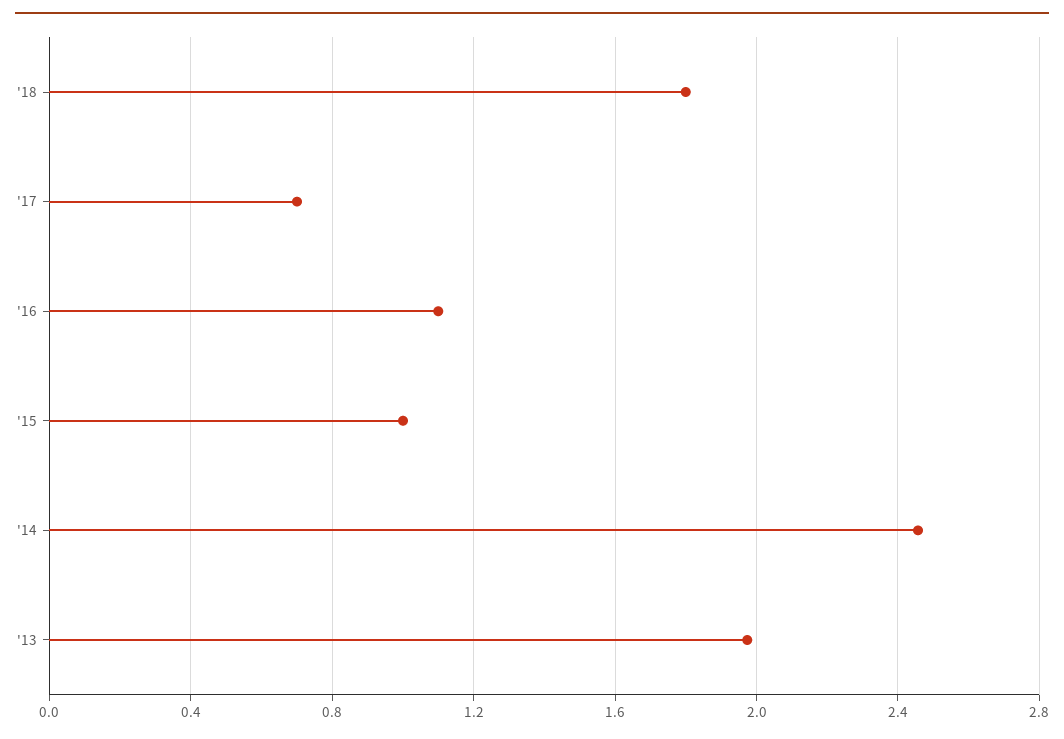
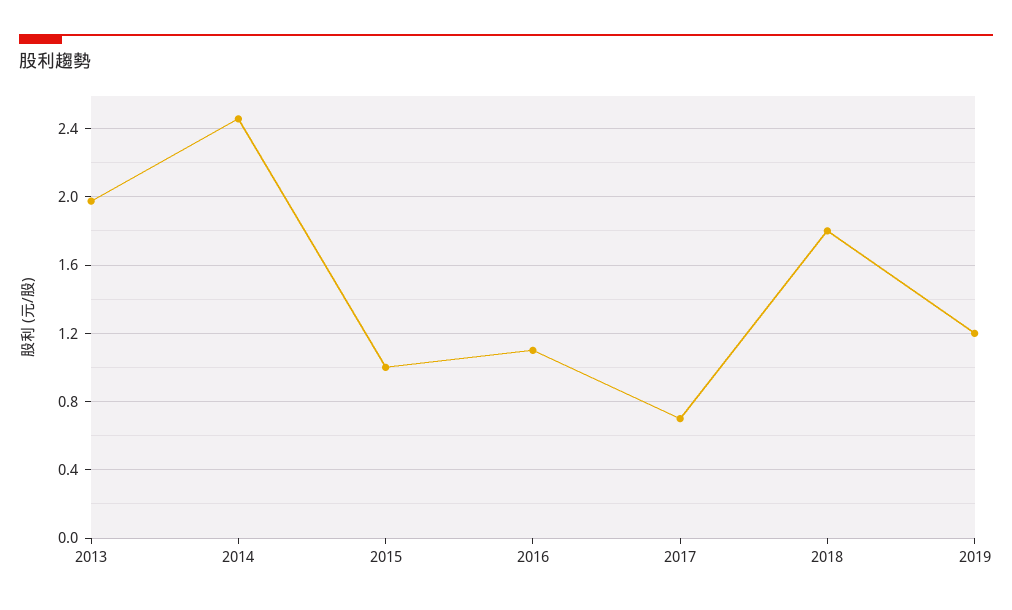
2019: none -> 1.2

